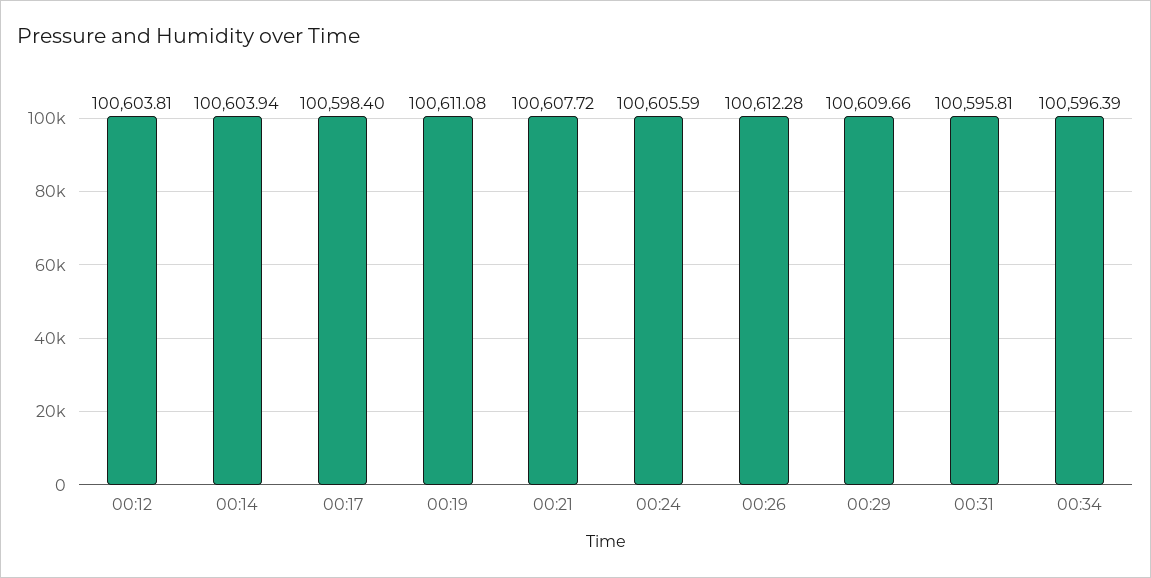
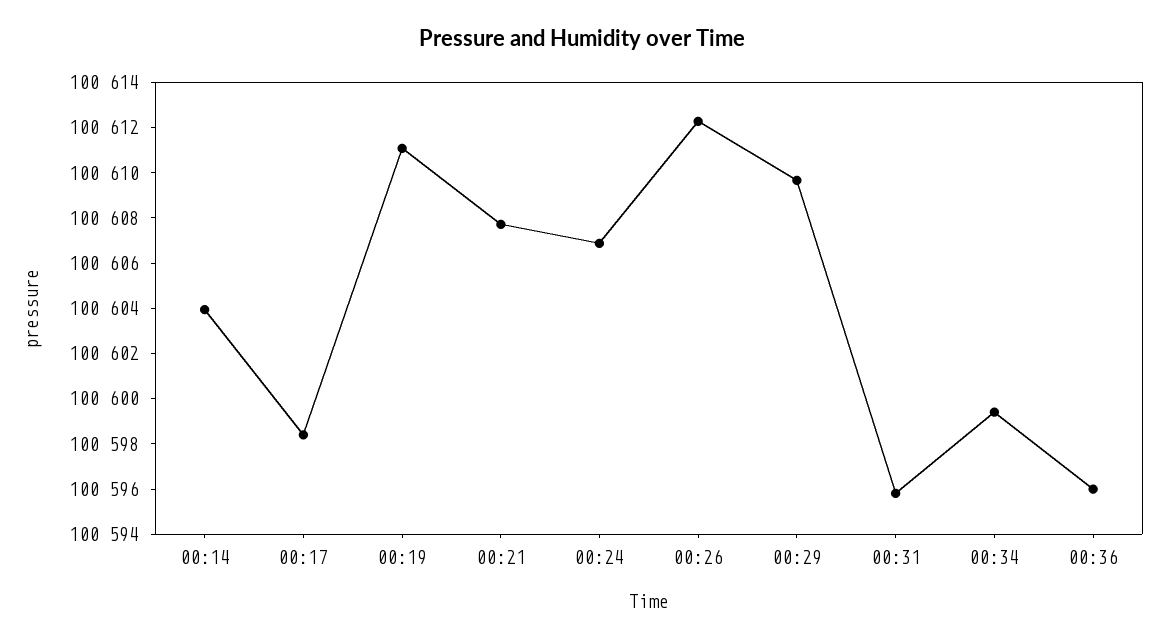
00:12: 100603.81 -> none
00:24: 100605.59 -> 100607
00:34: 100596.39 -> 100599.5
00:36: none -> 100596

